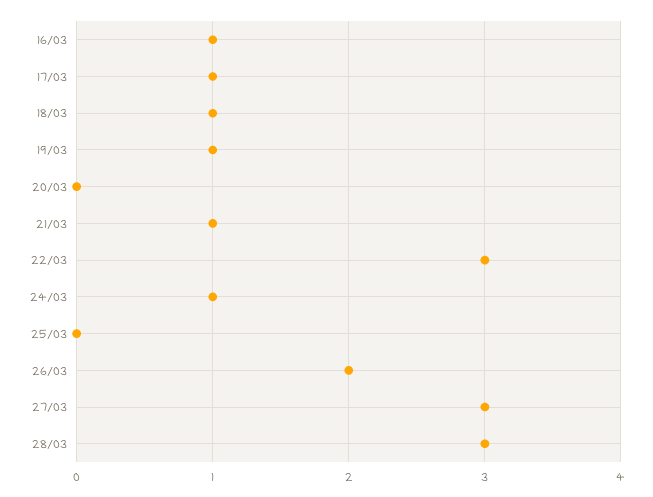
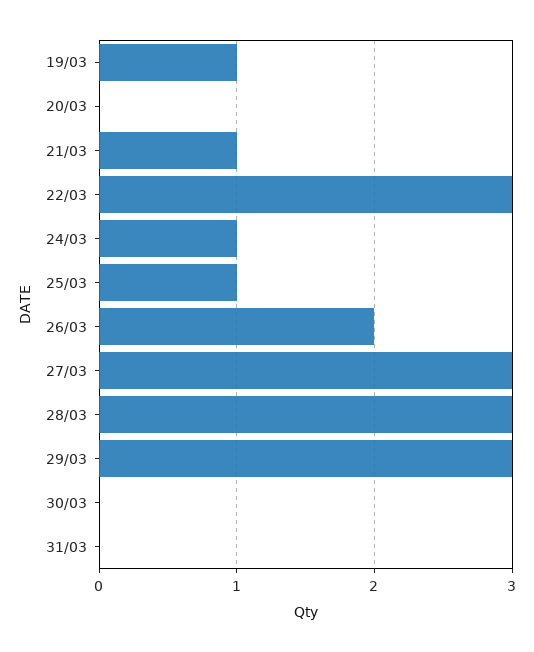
16/03: 1 -> none
17/03: 1 -> none
18/03: 1 -> none
25/03: 0 -> 1
29/03: none -> 3
30/03: none -> 0
31/03: none -> 0

